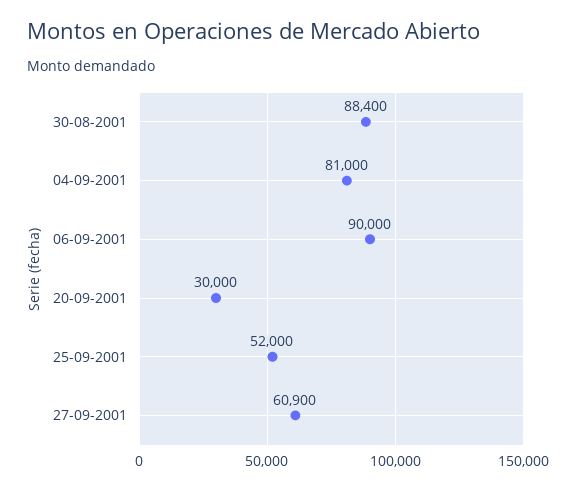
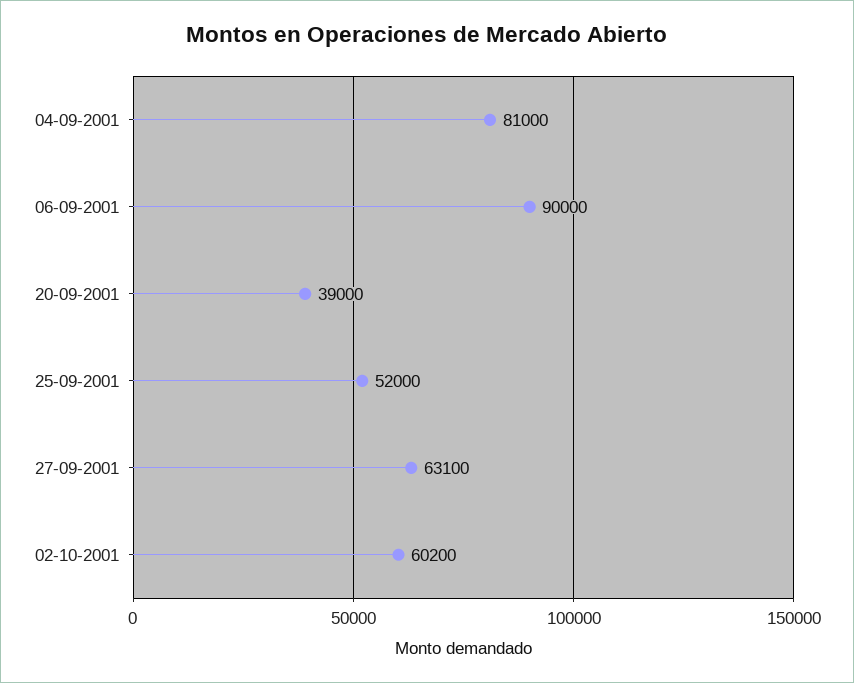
30-08-2001: 88400 -> none
20-09-2001: 30000 -> 39000
27-09-2001: 60900 -> 63100
02-10-2001: none -> 60200

